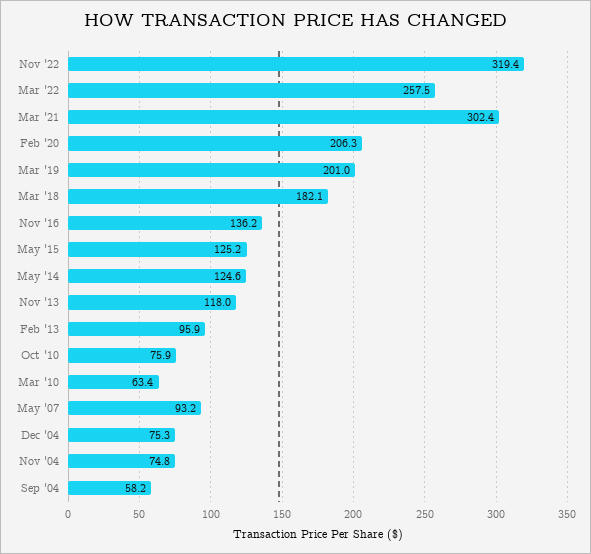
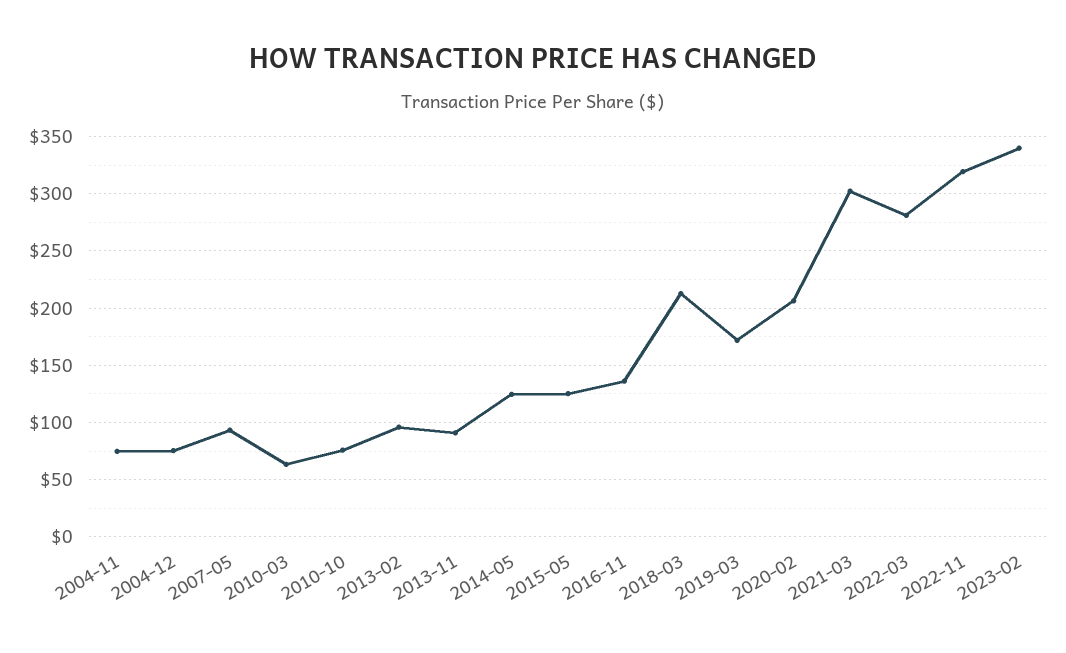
Mar '22: 257.5 -> 280
Mar '19: 201 -> 170
Mar '18: 182.1 -> 210
Nov '13: 118 -> 90
Sep '04: 58.2 -> none
2023-02: none -> 340

